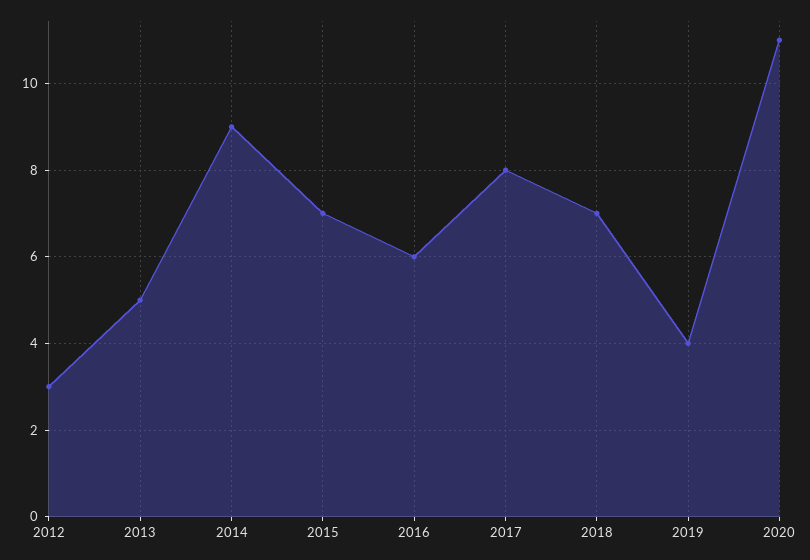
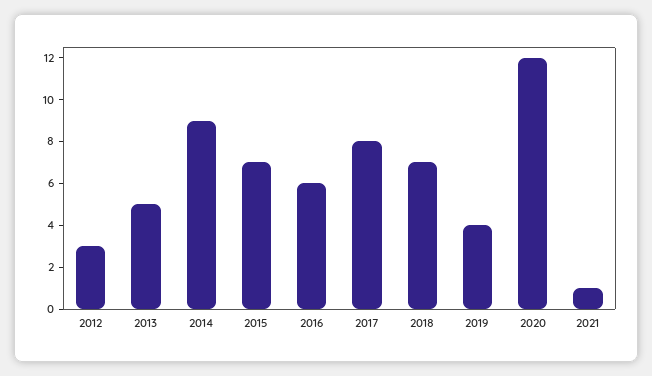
2020: 11 -> 12
2021: none -> 1

